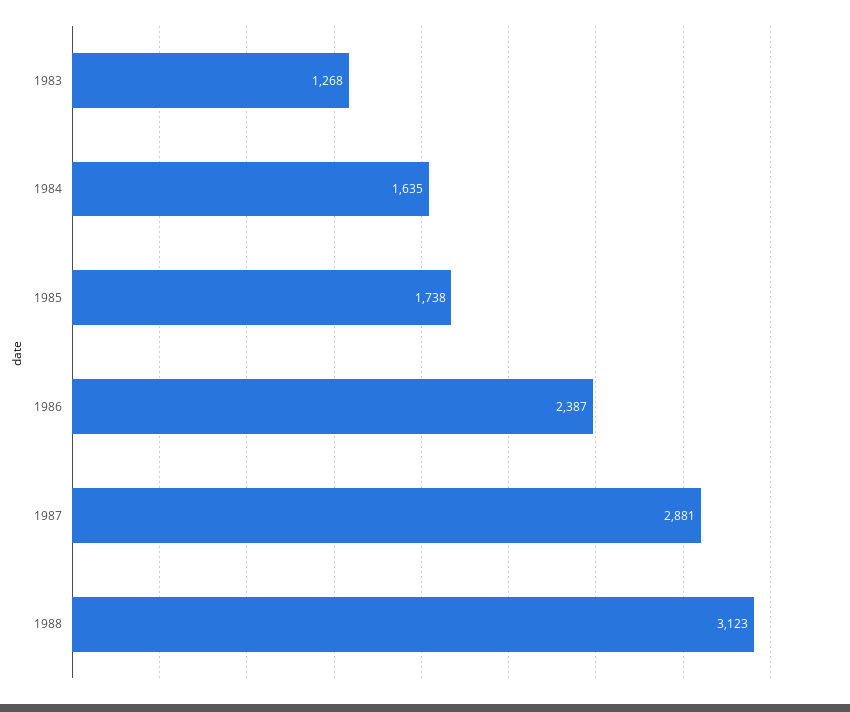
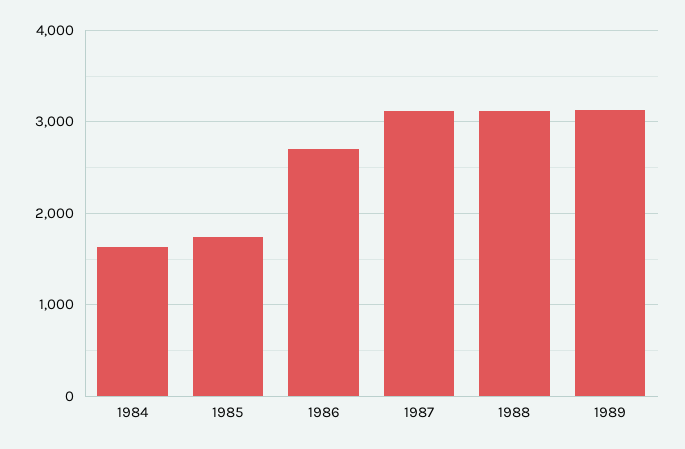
1983: 1268 -> none
1986: 2387 -> 2700
1987: 2881 -> 3100
1989: none -> 3100

